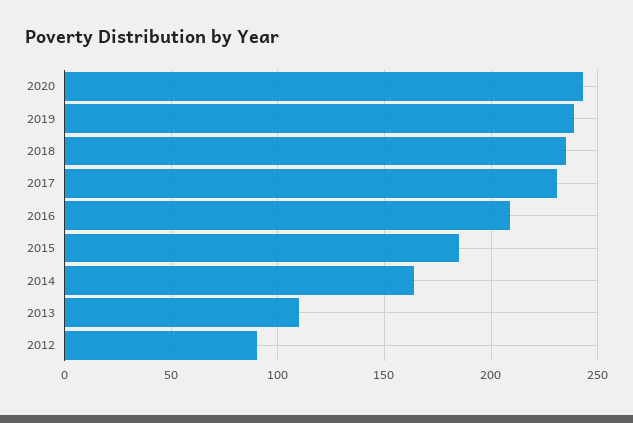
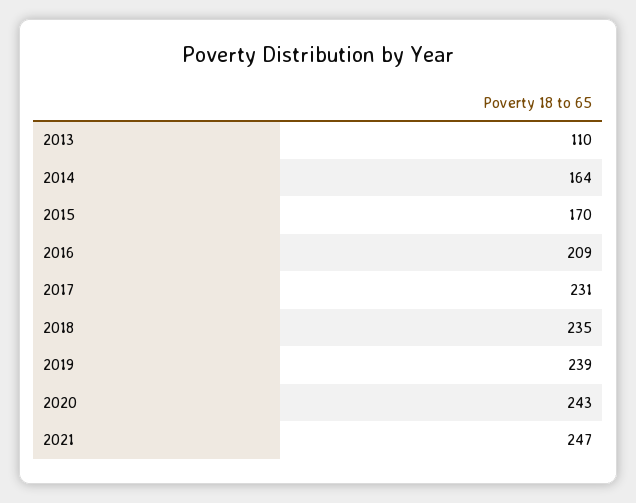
2015: 185 -> 170
2012: 90 -> none
2021: none -> 247

